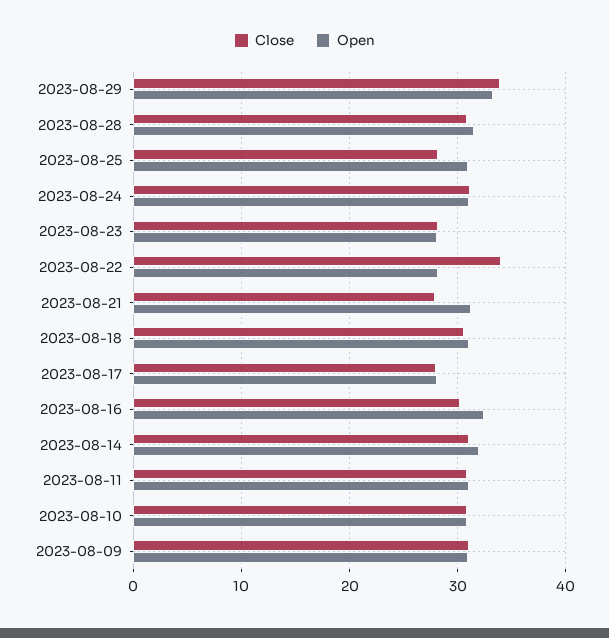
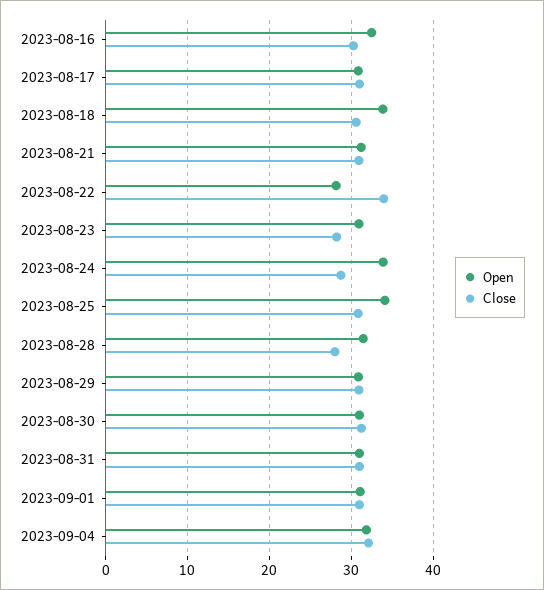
Close, 2023-08-29: 34 -> 31
Open, 2023-08-29: 33 -> 31
Close, 2023-08-28: 31 -> 28
Close, 2023-08-25: 28 -> 31
Open, 2023-08-25: 31 -> 34
Close, 2023-08-24: 31 -> 29
Open, 2023-08-24: 31 -> 34
Open, 2023-08-23: 28 -> 31
Close, 2023-08-21: 28 -> 31
Open, 2023-08-18: 31 -> 34
Close, 2023-08-17: 28 -> 31
Open, 2023-08-17: 28 -> 31
Close, 2023-08-14: 31 -> none
Open, 2023-08-14: 32 -> none
Close, 2023-08-11: 31 -> none
Open, 2023-08-11: 31 -> none
Close, 2023-08-10: 31 -> none
Open, 2023-08-10: 31 -> none
Close, 2023-08-09: 31 -> none
Open, 2023-08-09: 31 -> none
Open, 2023-08-30: none -> 31
Close, 2023-08-30: none -> 31
Open, 2023-08-31: none -> 31
Close, 2023-08-31: none -> 31
Open, 2023-09-01: none -> 31
Close, 2023-09-01: none -> 31
Open, 2023-09-04: none -> 32
Close, 2023-09-04: none -> 32

